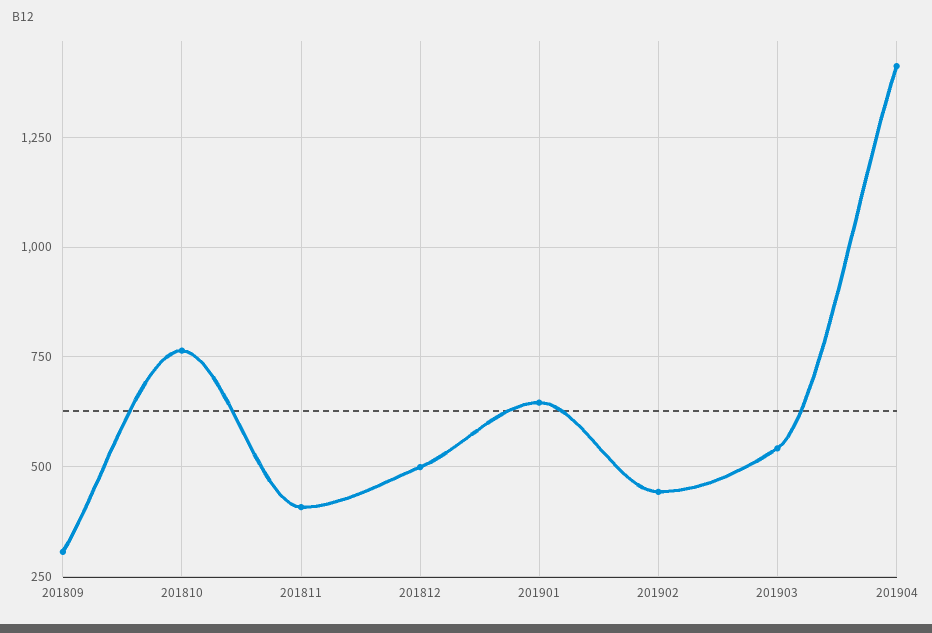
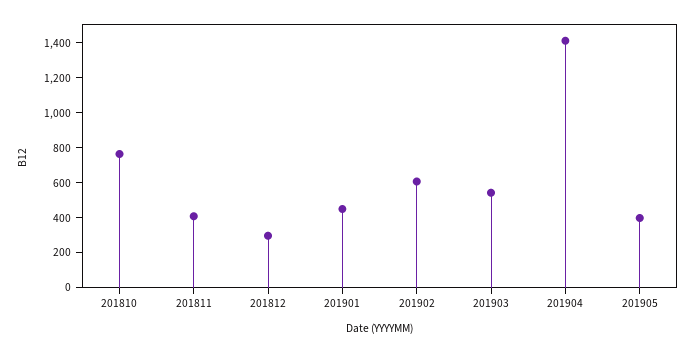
201809: 300 -> none
201812: 500 -> 300
201901: 650 -> 450
201902: 450 -> 600
201905: none -> 400

